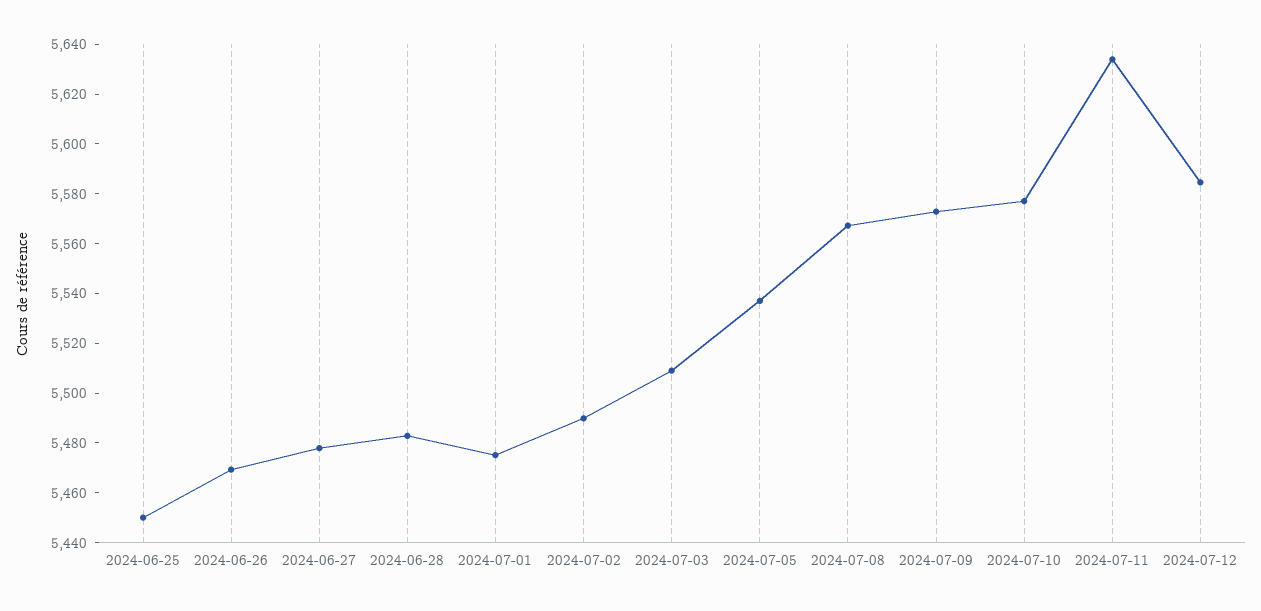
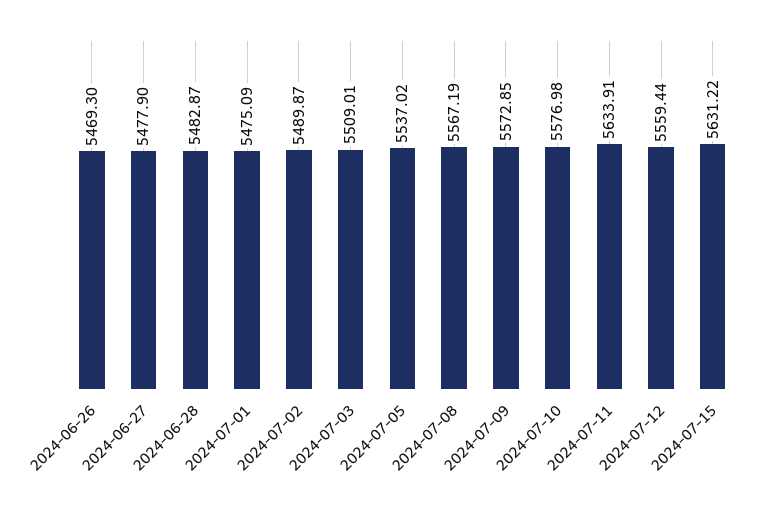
2024-06-25: 5450 -> none
2024-07-12: 5585 -> 5559.44
2024-07-15: none -> 5631.22

